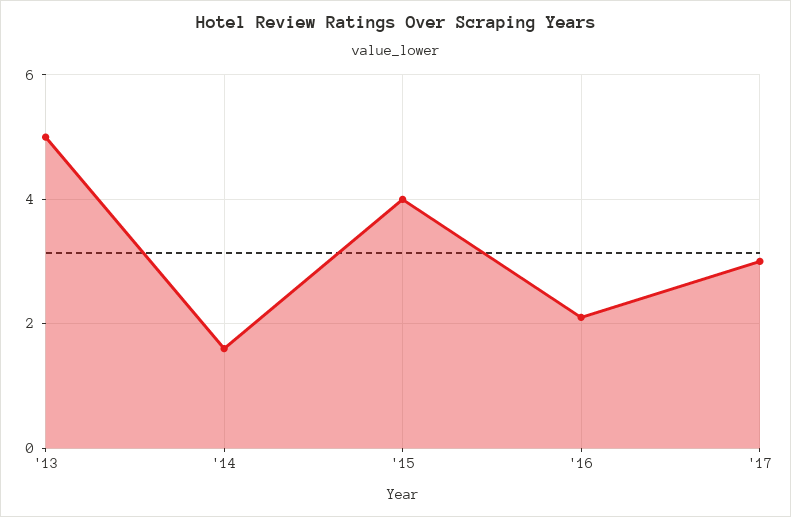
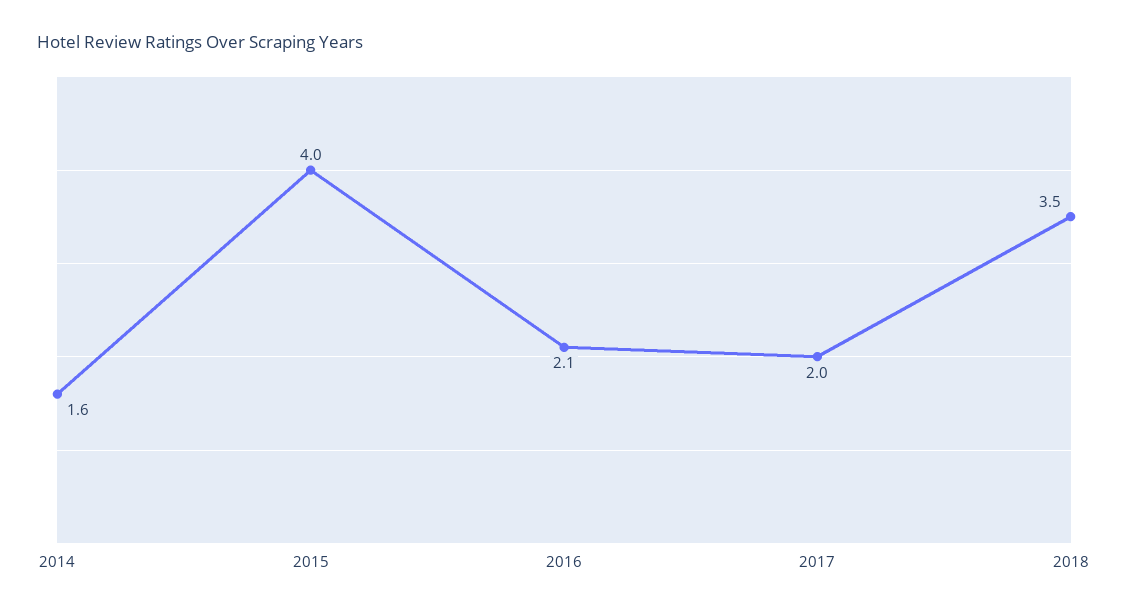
'13: 5 -> none
'17: 3 -> 2
2018: none -> 3.5

